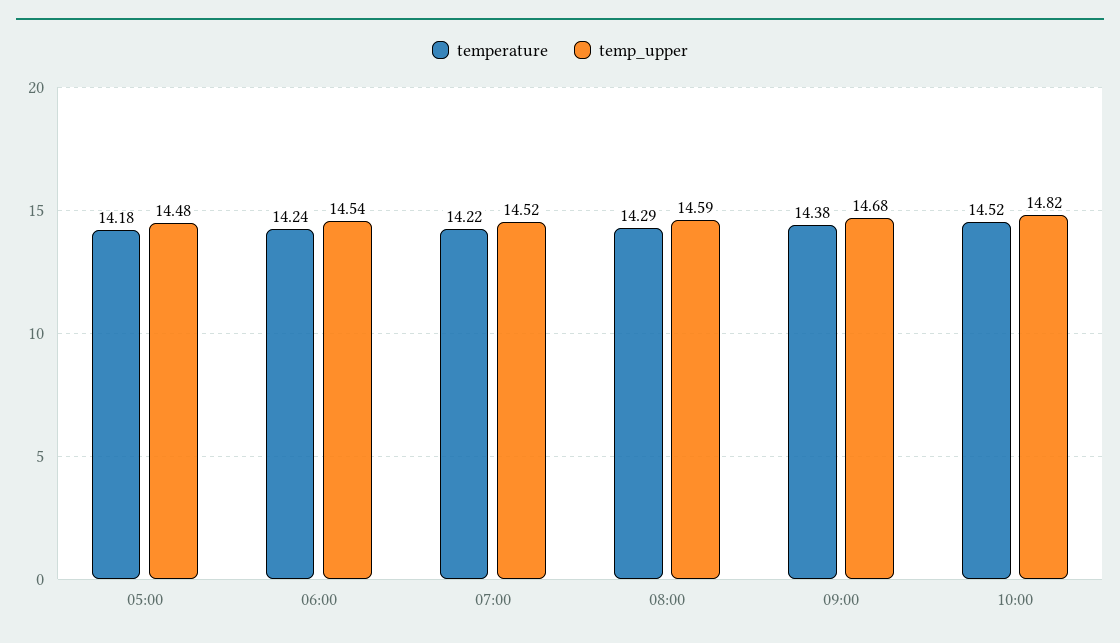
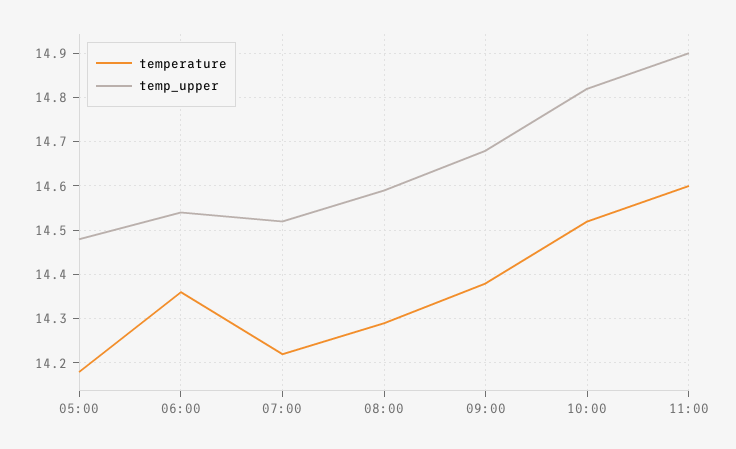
temperature, 06:00: 14.24 -> 14.35
temperature, 11:00: none -> 14.6
temp_upper, 11:00: none -> 14.9

